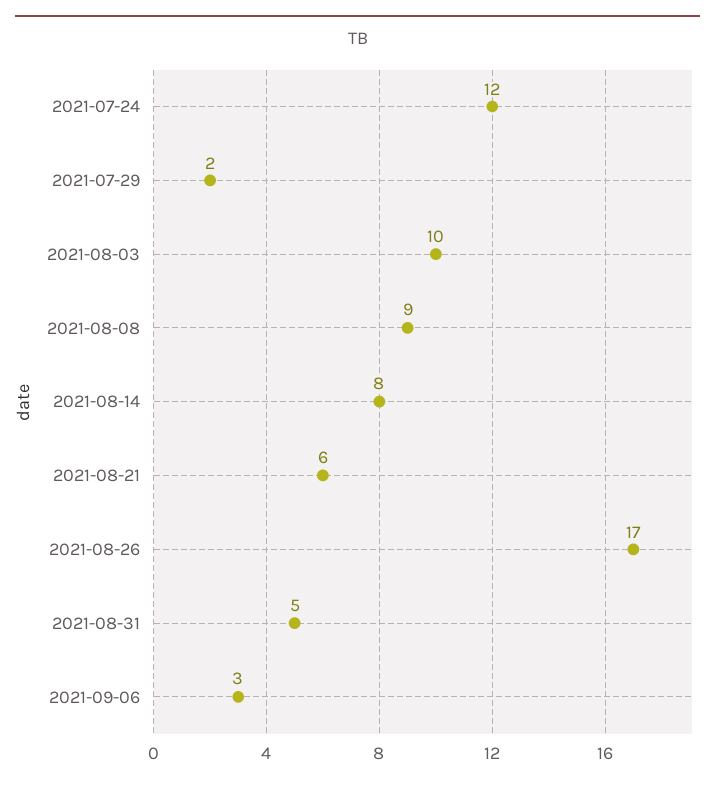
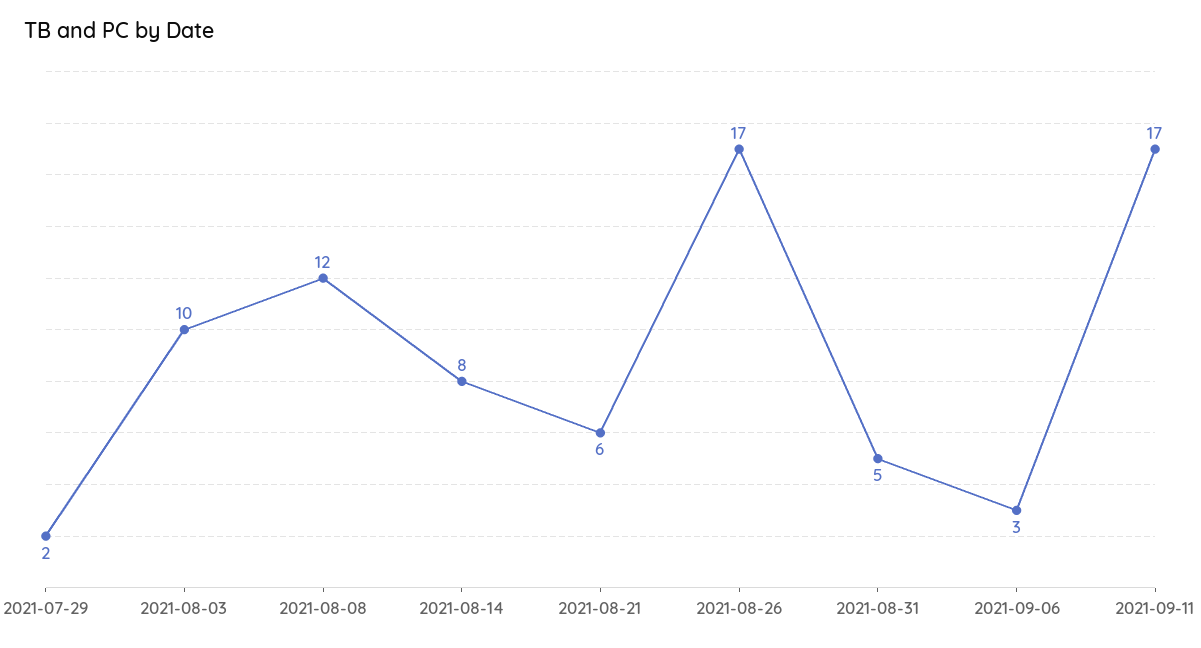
2021-07-24: 12 -> none
2021-08-08: 9 -> 12
2021-09-11: none -> 17

